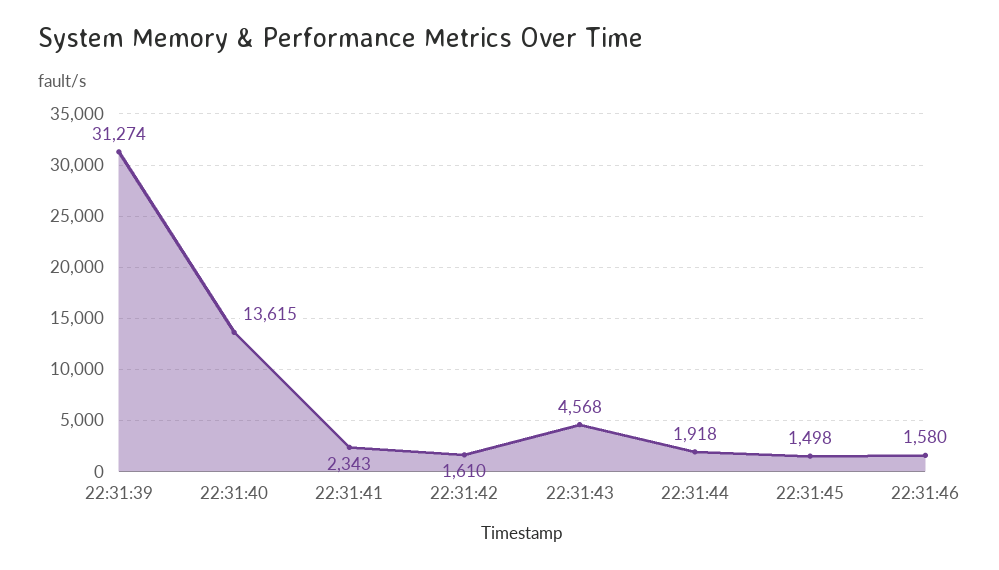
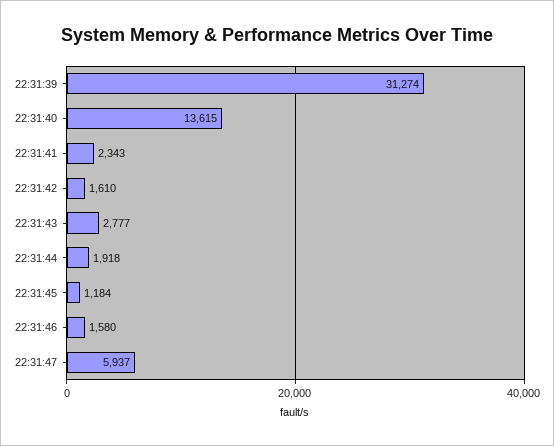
22:31:43: 4568 -> 2777
22:31:45: 1498 -> 1184
22:31:47: none -> 5937

